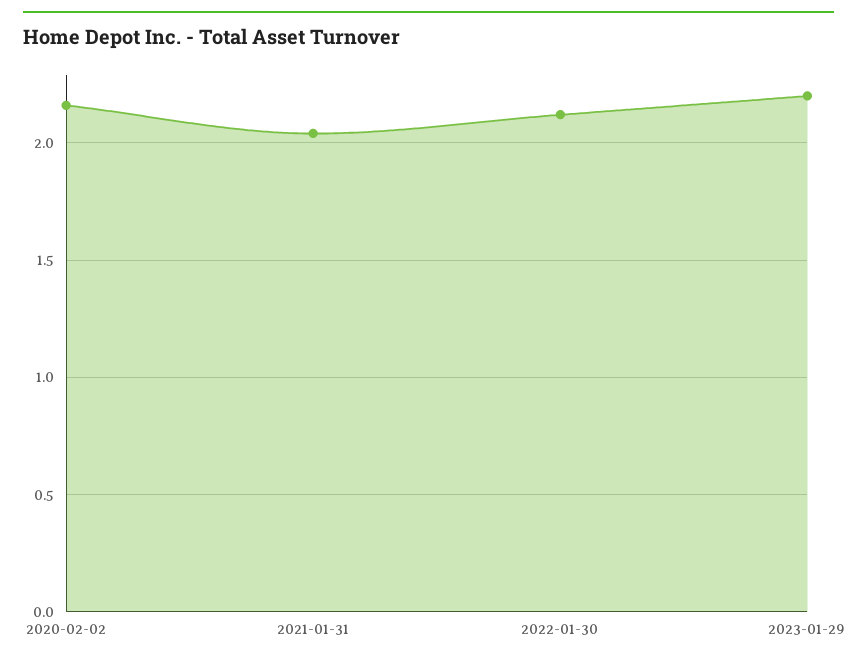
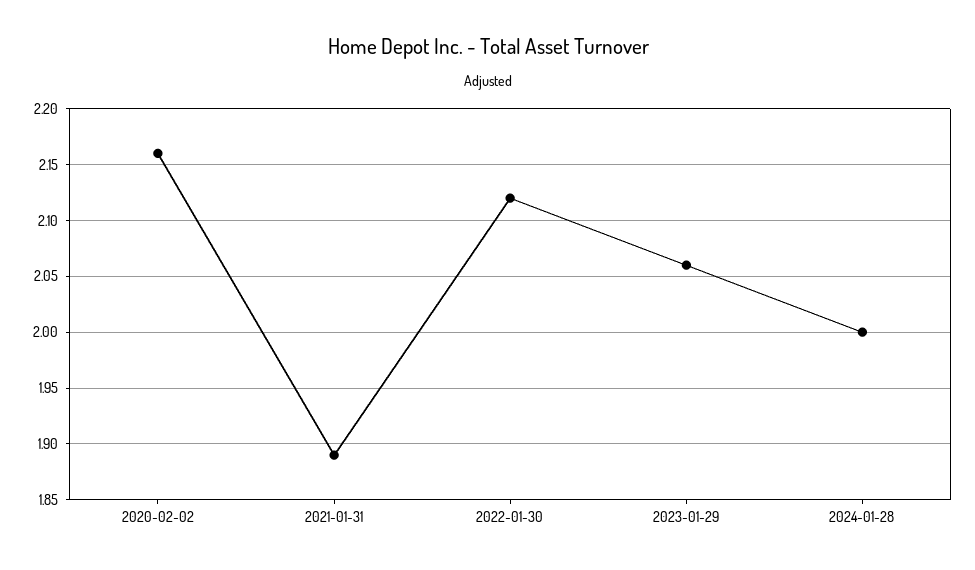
2021-01-31: 2.05 -> 1.89
2023-01-29: 2.2 -> 2.06
2024-01-28: none -> 2

